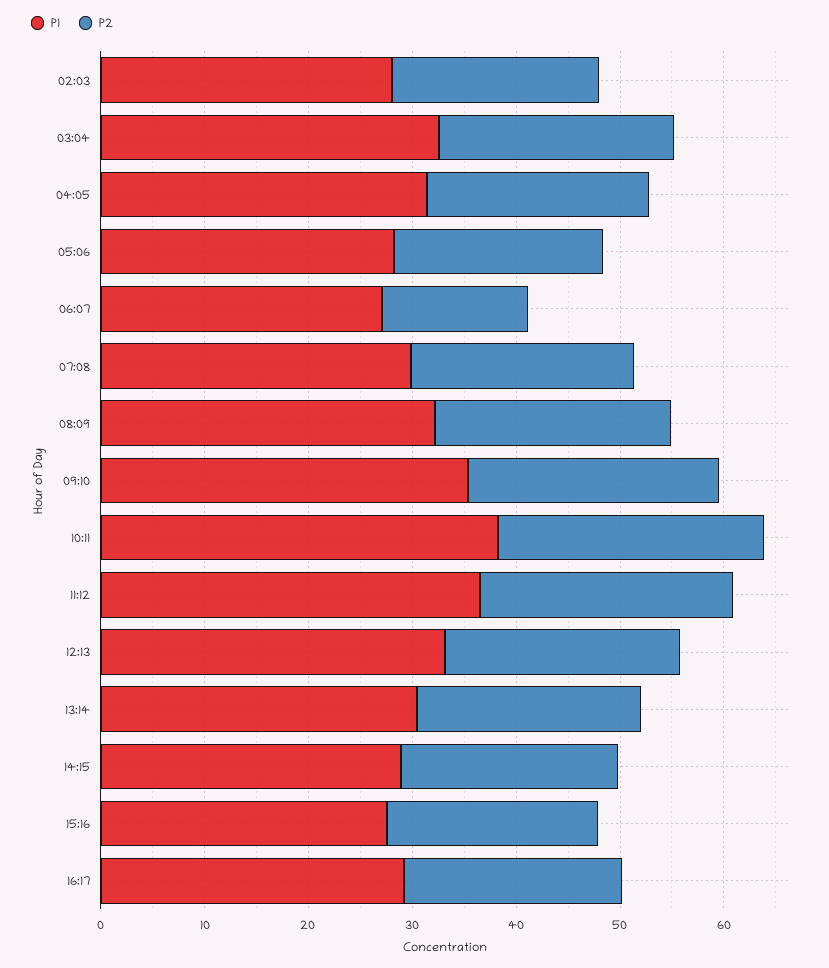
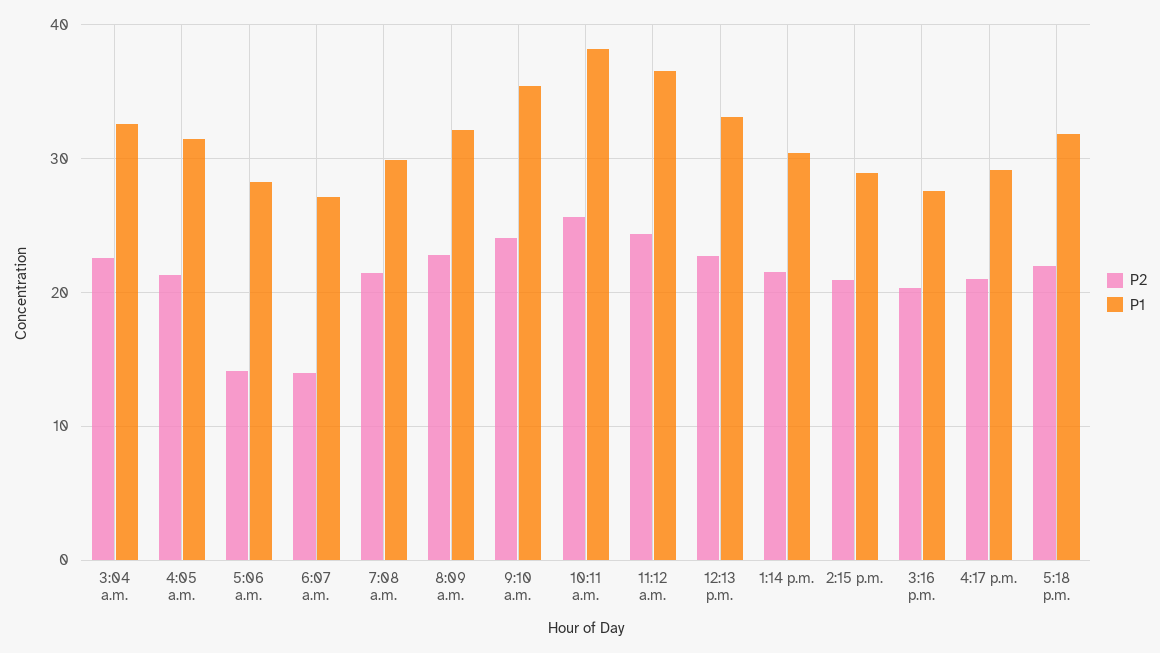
P1, 02:03: 28 -> none
P2, 02:03: 20 -> none
P2, 05:06: 20 -> 14
P2, 5:18 p.m.: none -> 22
P1, 5:18 p.m.: none -> 32

